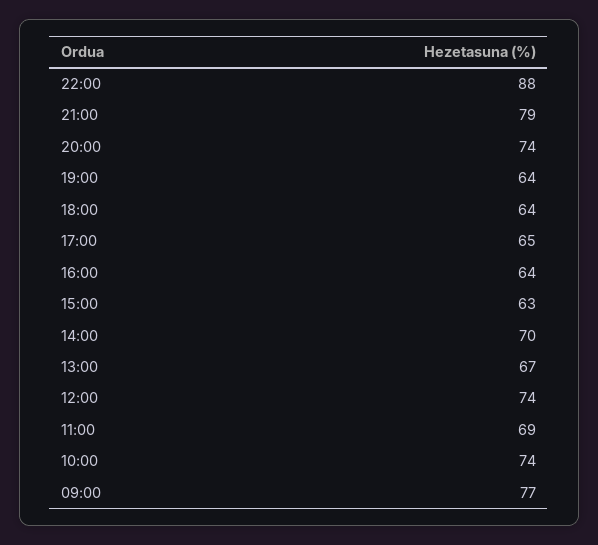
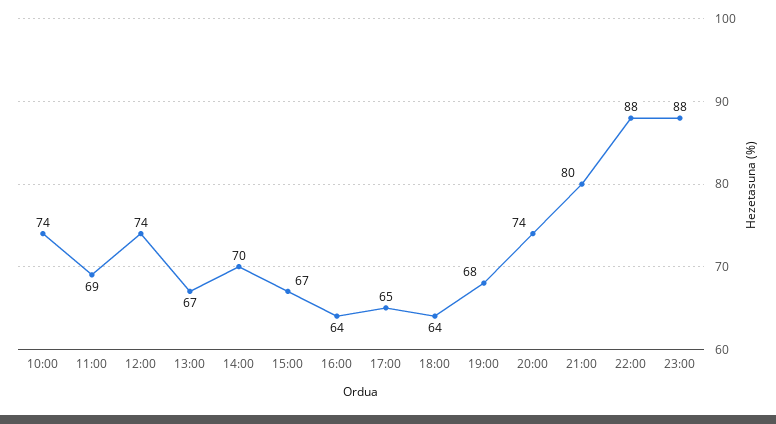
21:00: 79 -> 80
19:00: 64 -> 68
15:00: 63 -> 67
09:00: 77 -> none
23:00: none -> 88

